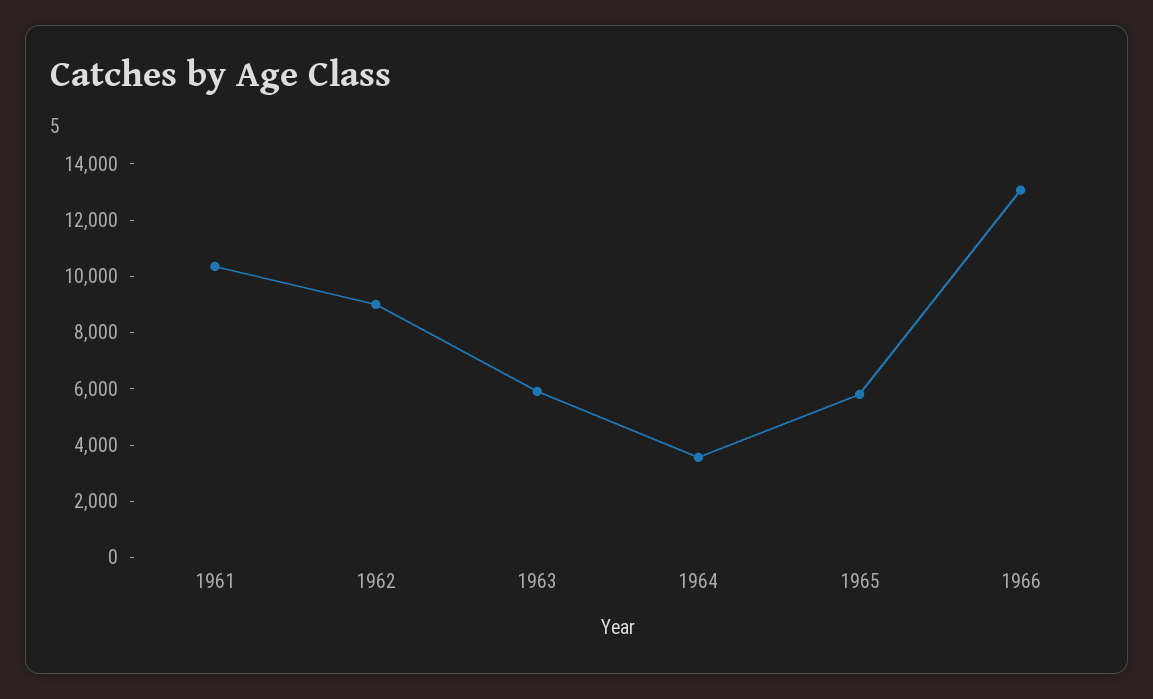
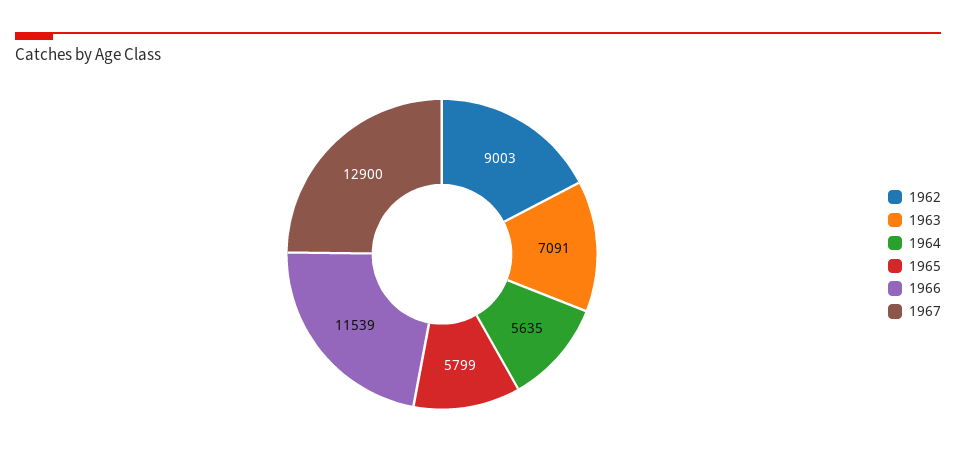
1961: 10500 -> none
1963: 6000 -> 7091
1964: 3500 -> 5635
1966: 13000 -> 11539
1967: none -> 12900

